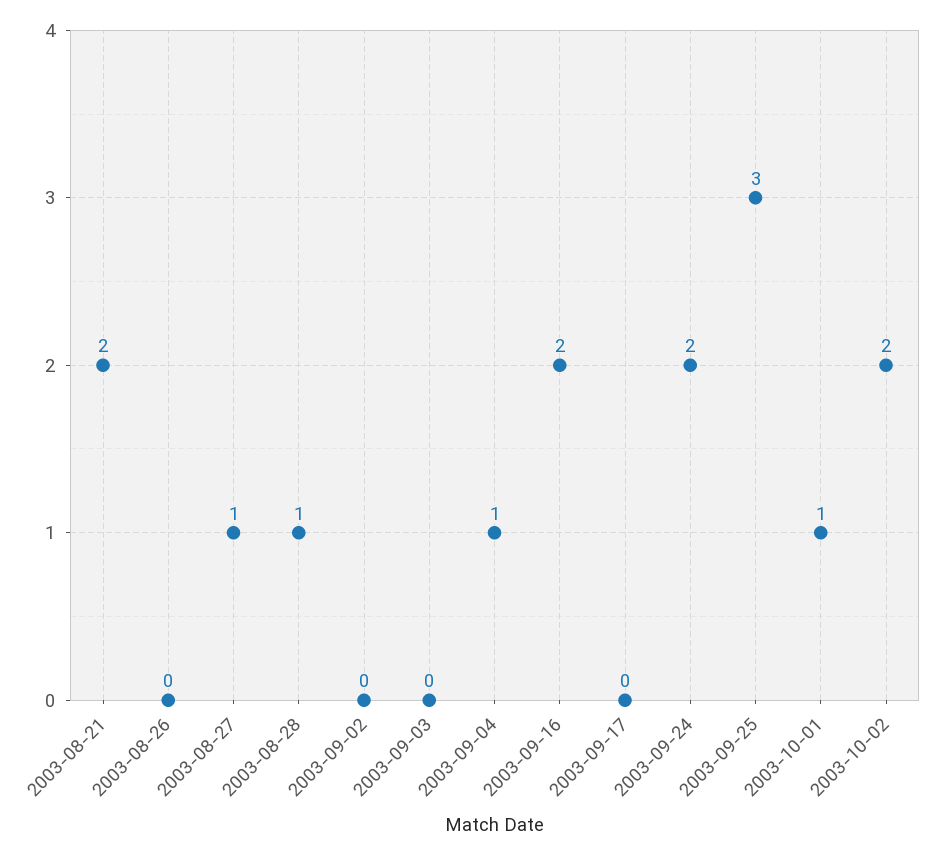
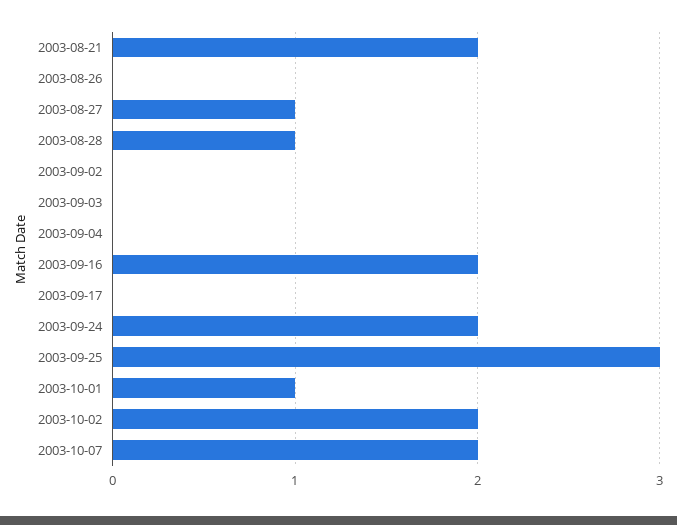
2003-09-04: 1 -> 0
2003-10-07: none -> 2

